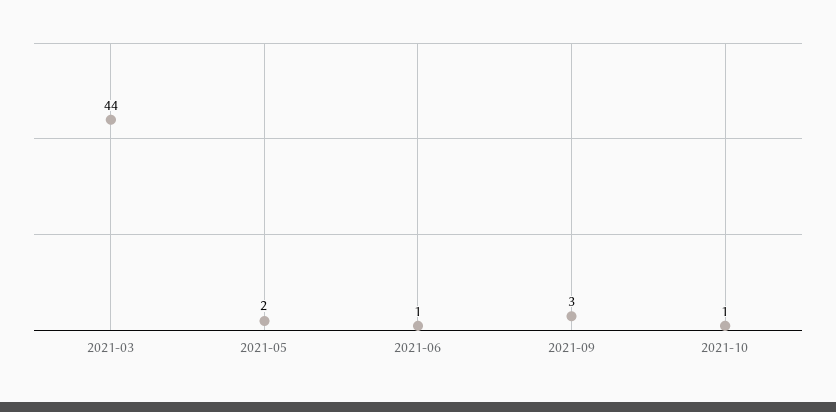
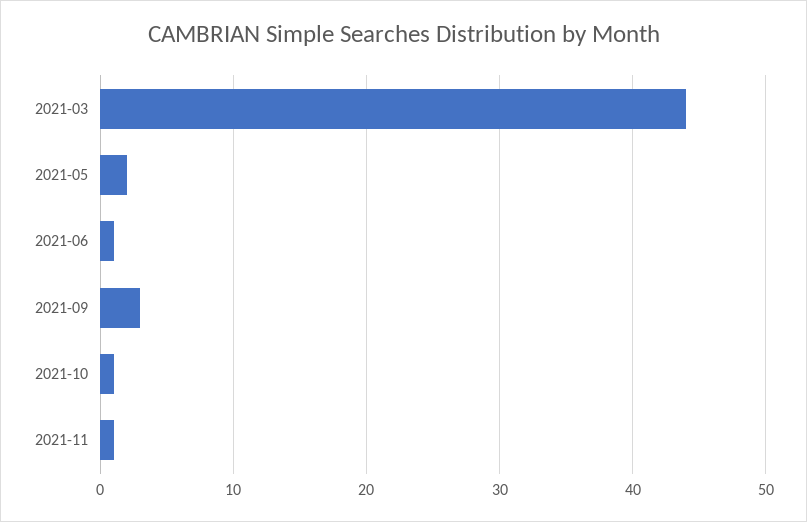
2021-11: none -> 1

